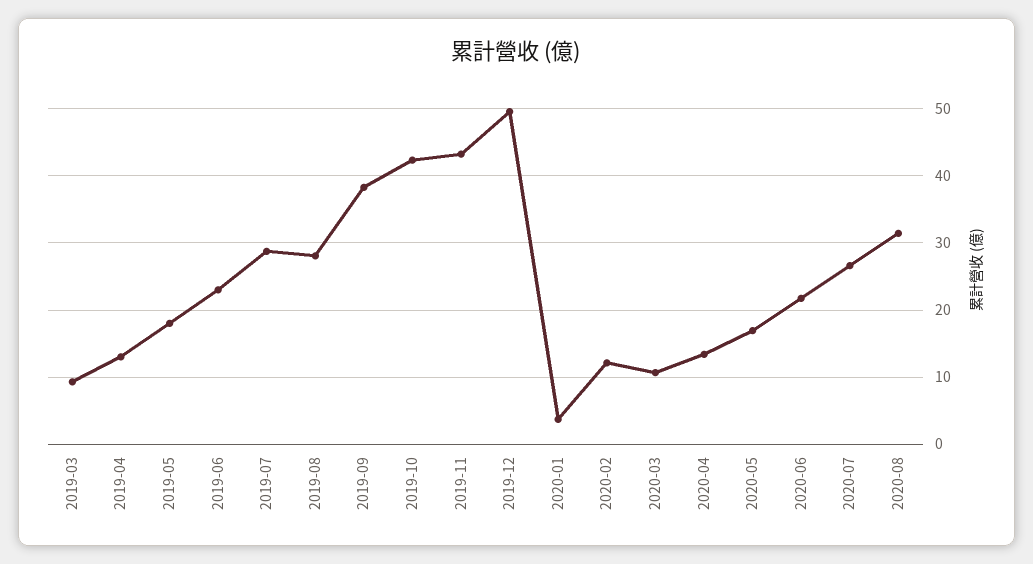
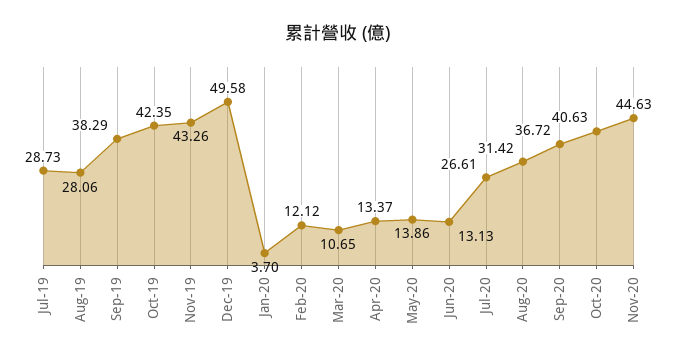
2019-03: 9 -> none
2019-04: 13 -> none
2019-05: 18 -> none
2019-06: 23 -> none
2020-05: 17 -> 13.86
2020-06: 22 -> 13.13
Sep-20: none -> 36.72
Oct-20: none -> 40.63
Nov-20: none -> 44.63

